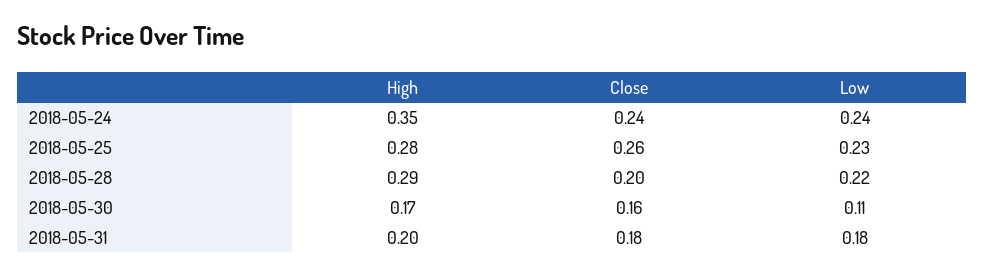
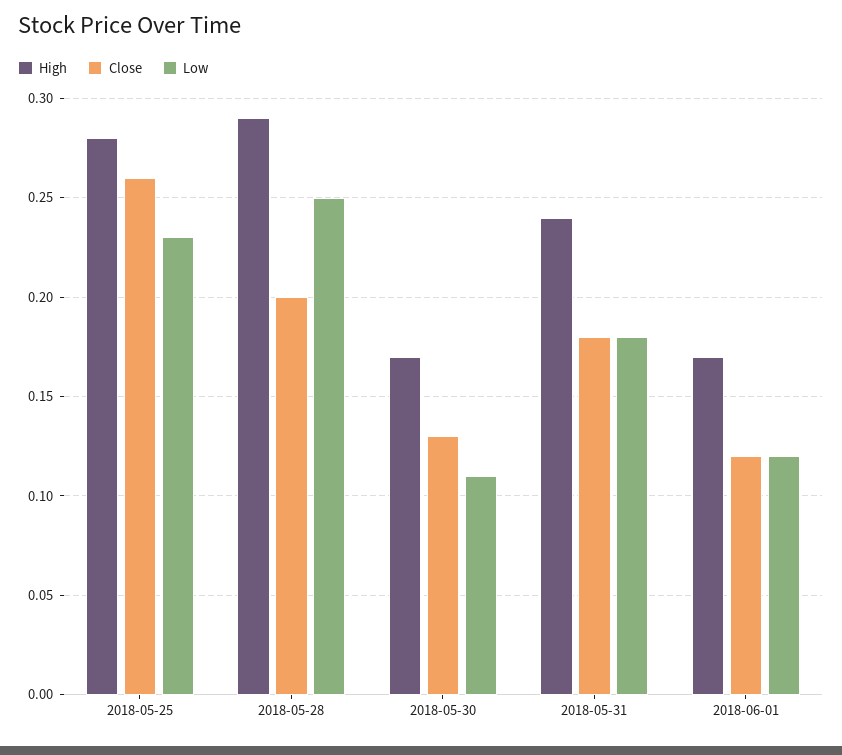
High, 2018-05-24: 0.35 -> none
Close, 2018-05-24: 0.24 -> none
Low, 2018-05-24: 0.24 -> none
Low, 2018-05-28: 0.22 -> 0.25
Close, 2018-05-30: 0.16 -> 0.13
High, 2018-05-31: 0.2 -> 0.24
High, 2018-06-01: none -> 0.17
Close, 2018-06-01: none -> 0.12
Low, 2018-06-01: none -> 0.12

